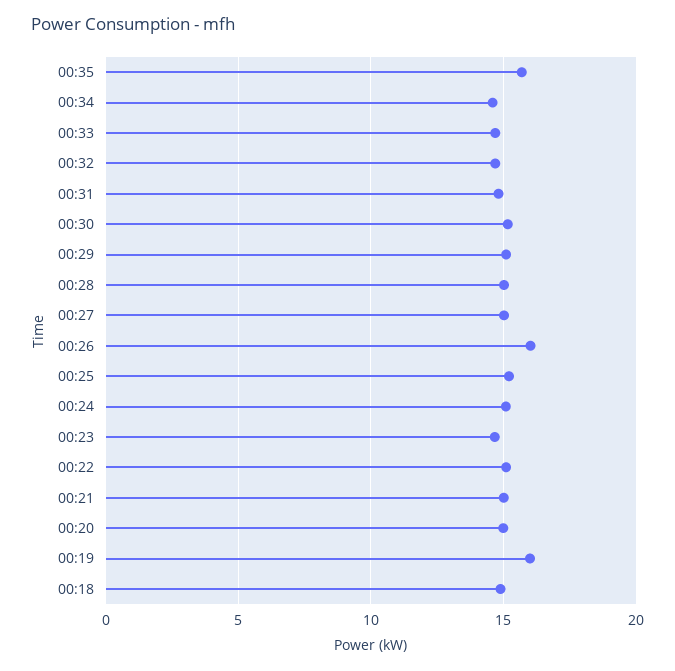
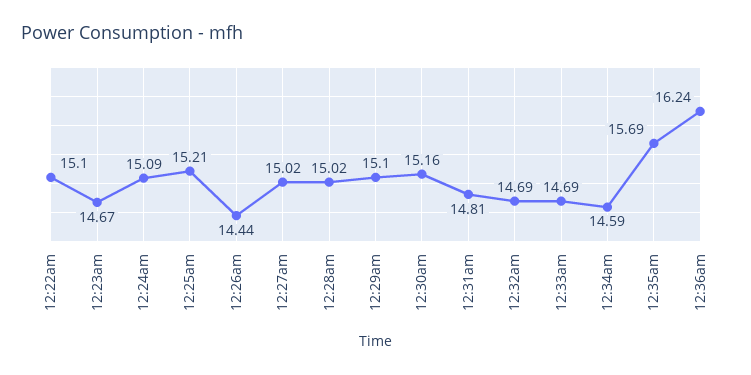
00:26: 16 -> 14.44
00:21: 15 -> none
00:20: 15 -> none
00:19: 16 -> none
00:18: 15 -> none
12:36am: none -> 16.24

